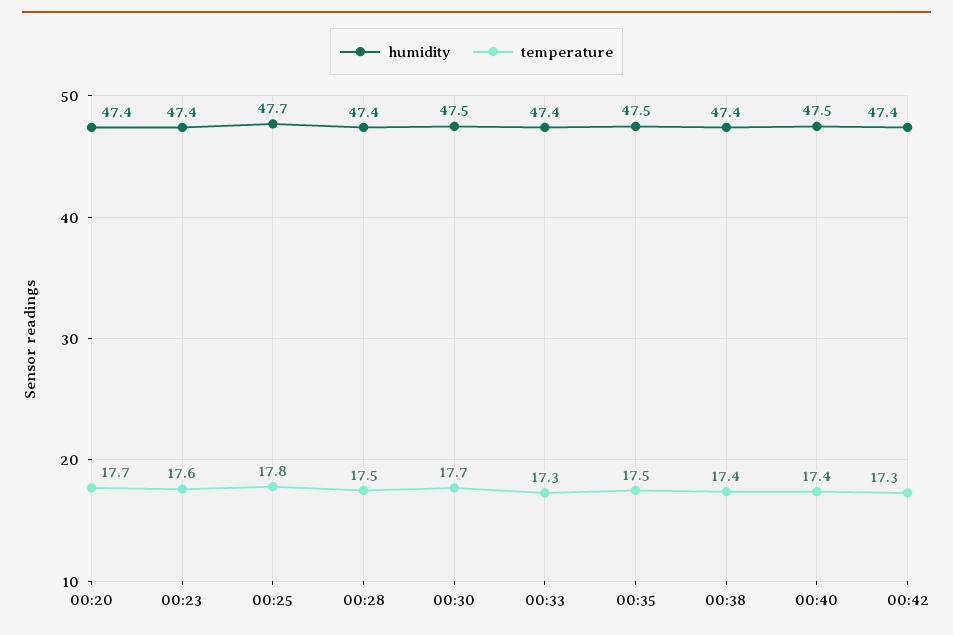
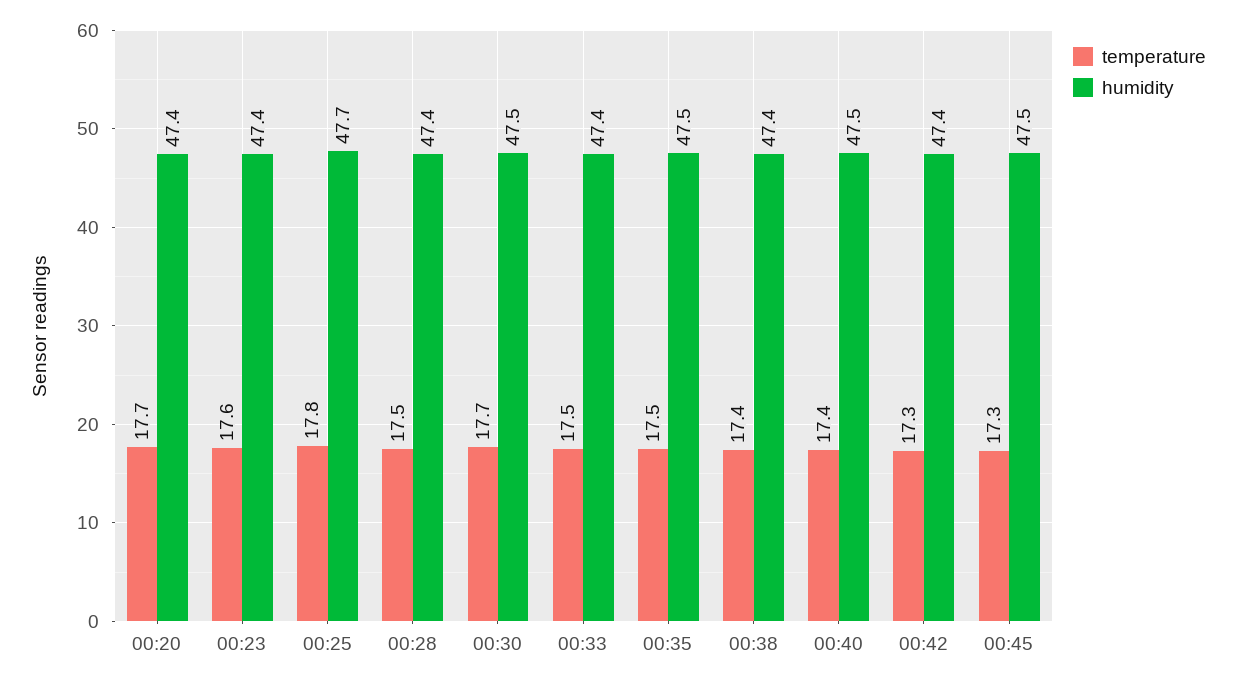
temperature, 00:33: 17.3 -> 17.5
temperature, 00:45: none -> 17.3
humidity, 00:45: none -> 47.5

